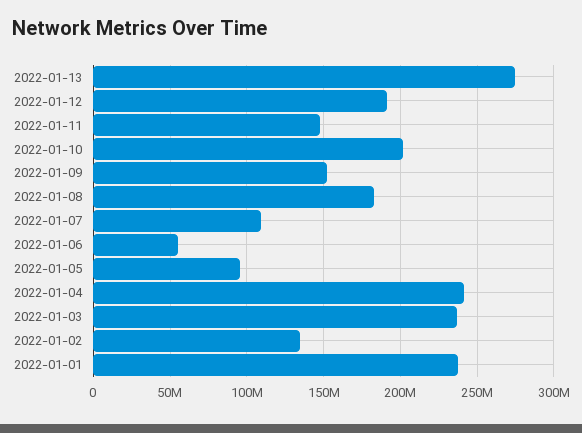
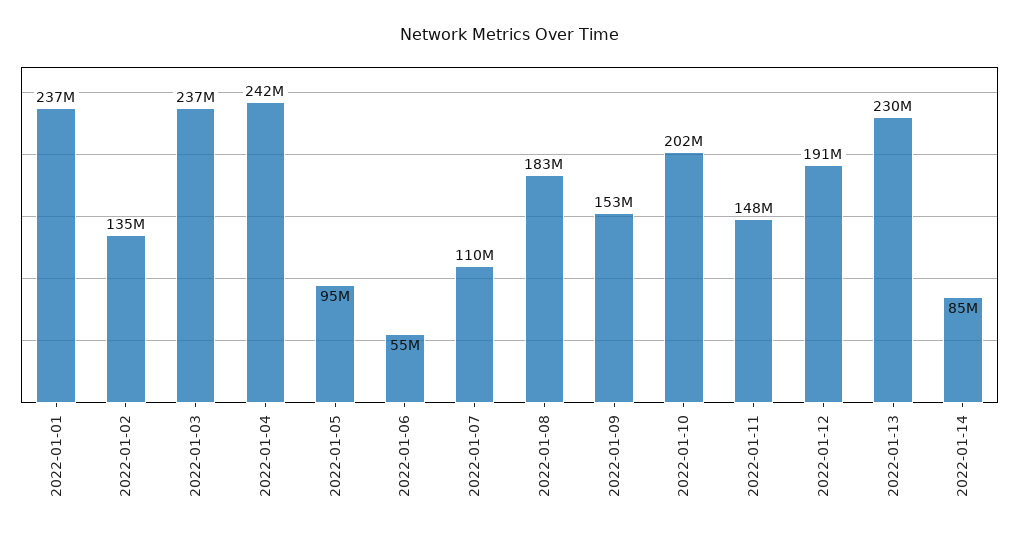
2022-01-13: 275000000 -> 230000000
2022-01-14: none -> 85000000

